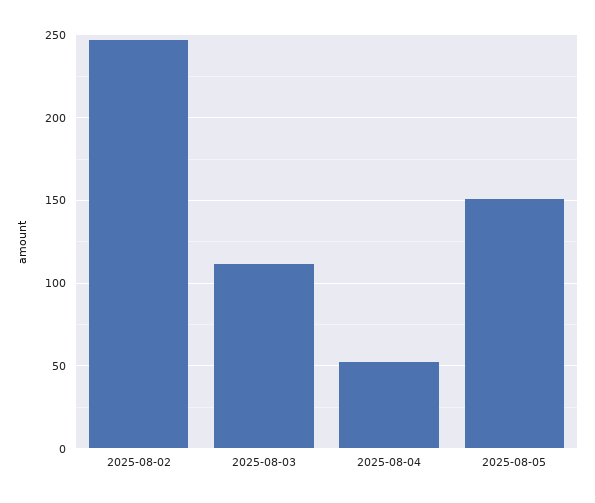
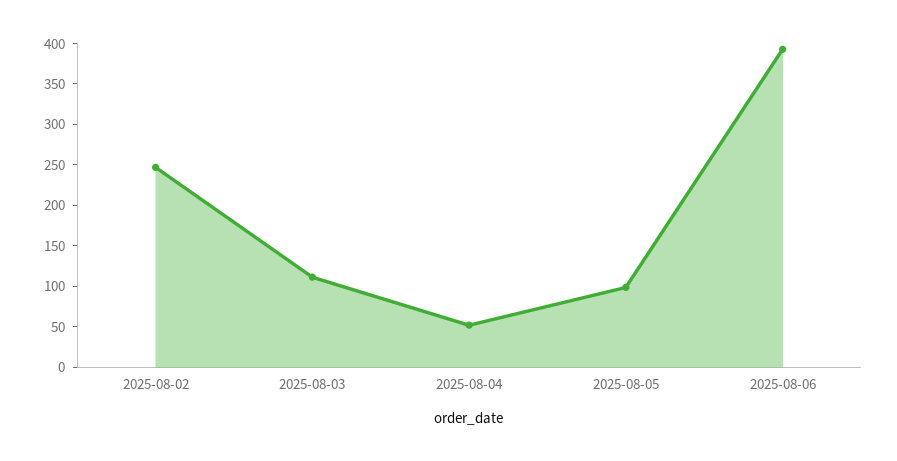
2025-08-05: 150 -> 100
2025-08-06: none -> 390

